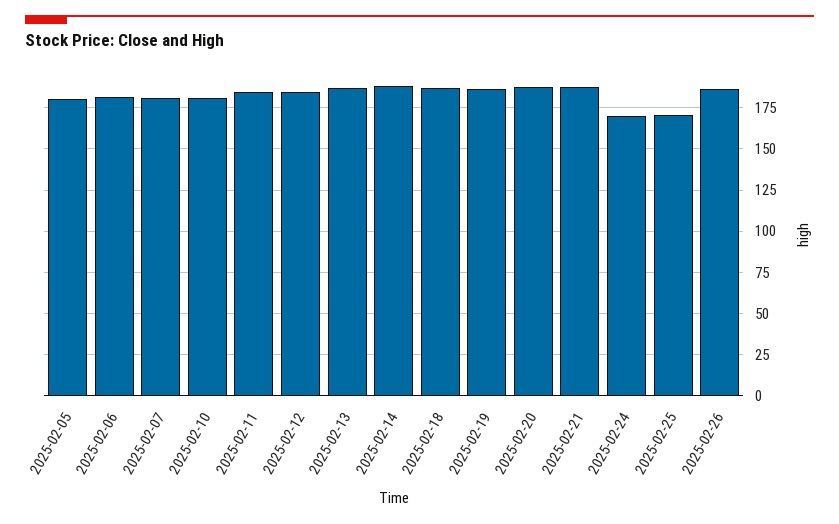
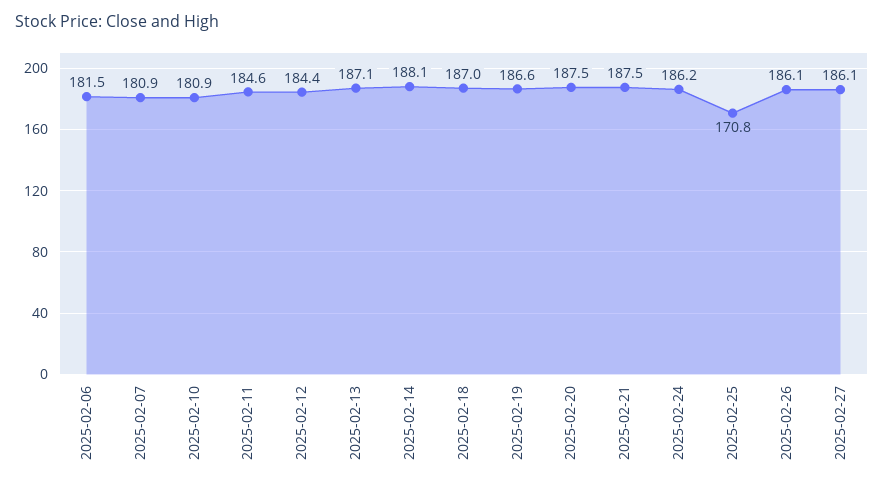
2025-02-05: 180 -> none
2025-02-24: 170 -> 186.2
2025-02-27: none -> 186.1

